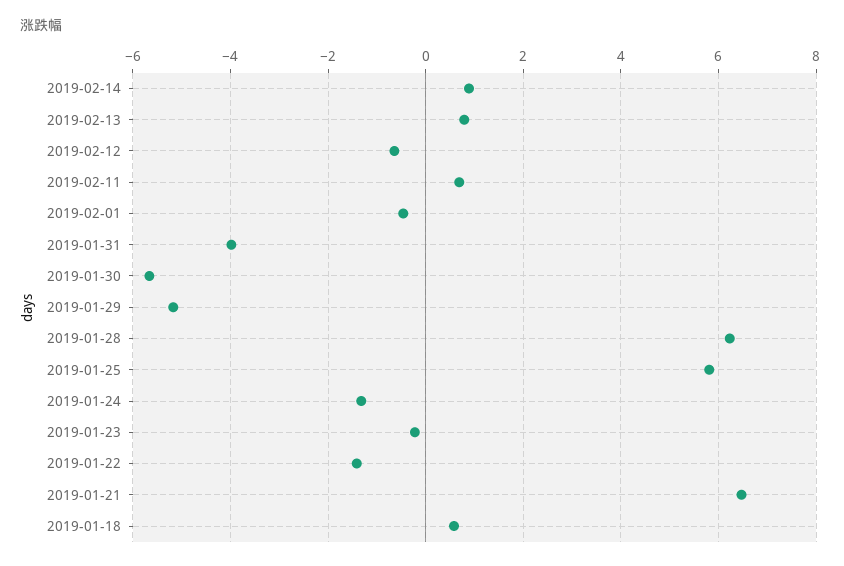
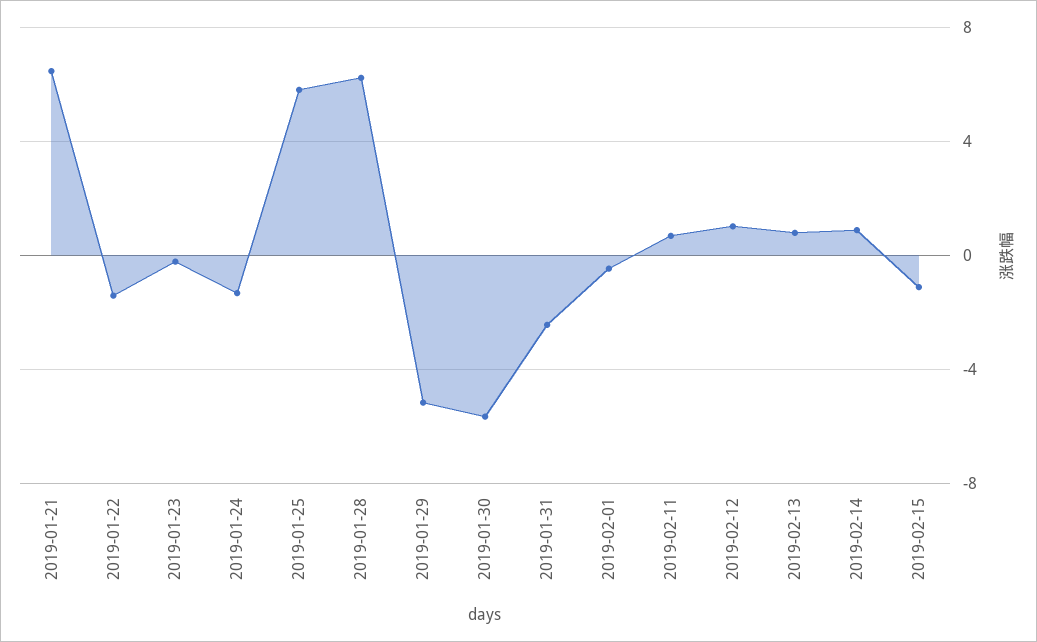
2019-02-12: -0.6 -> 1
2019-01-31: -4 -> -2.5
2019-01-18: 0.6 -> none
2019-02-15: none -> -1

